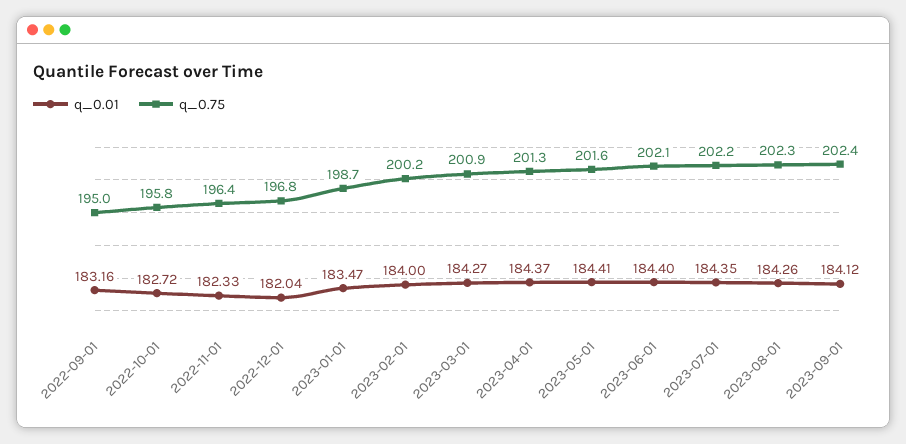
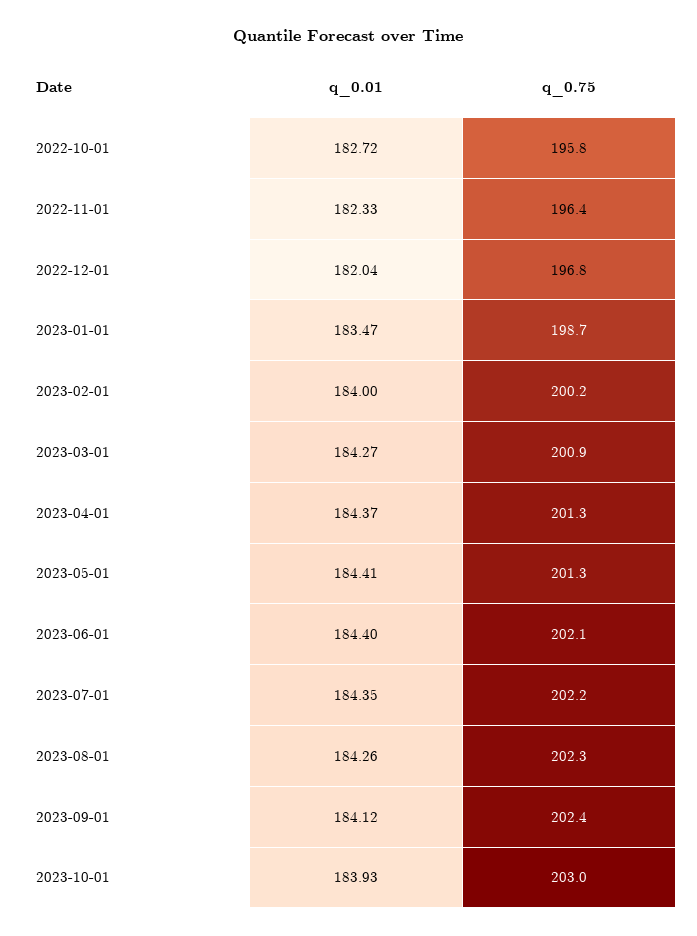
q_0.01, 2022-09-01: 183.16 -> none
q_0.75, 2022-09-01: 195 -> none
q_0.75, 2023-05-01: 201.6 -> 201.3
q_0.01, 2023-10-01: none -> 183.93
q_0.75, 2023-10-01: none -> 203

